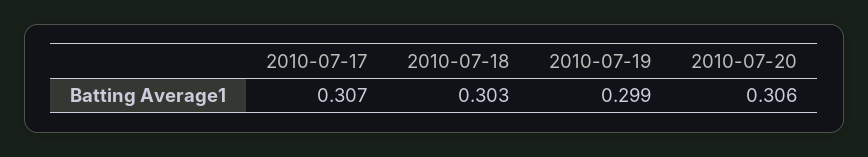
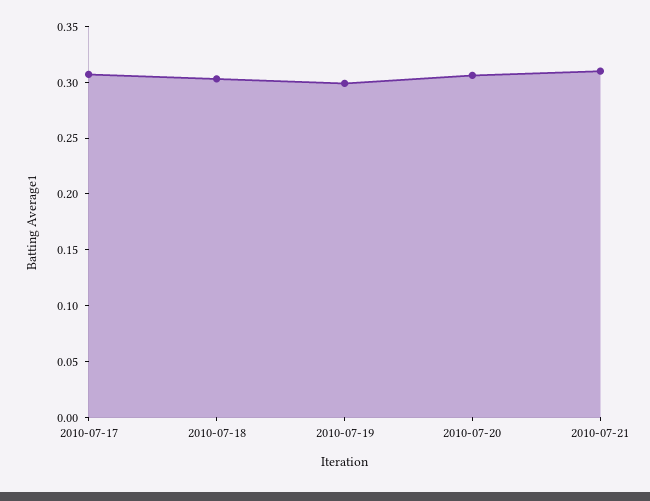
2010-07-21: none -> 0.31

